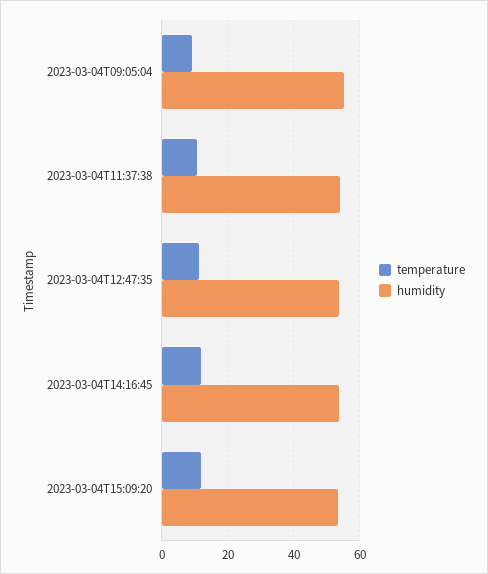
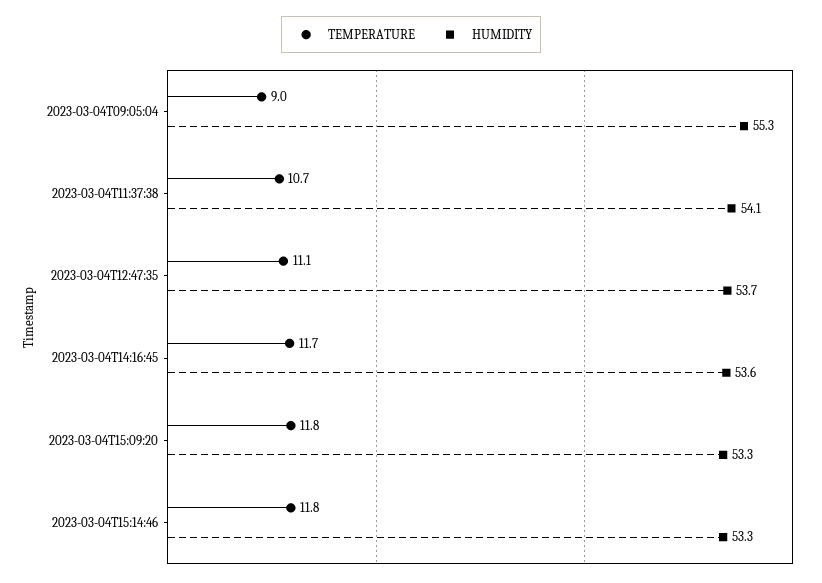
temperature, 2023-03-04T15:14:46: none -> 11.8
humidity, 2023-03-04T15:14:46: none -> 53.3

